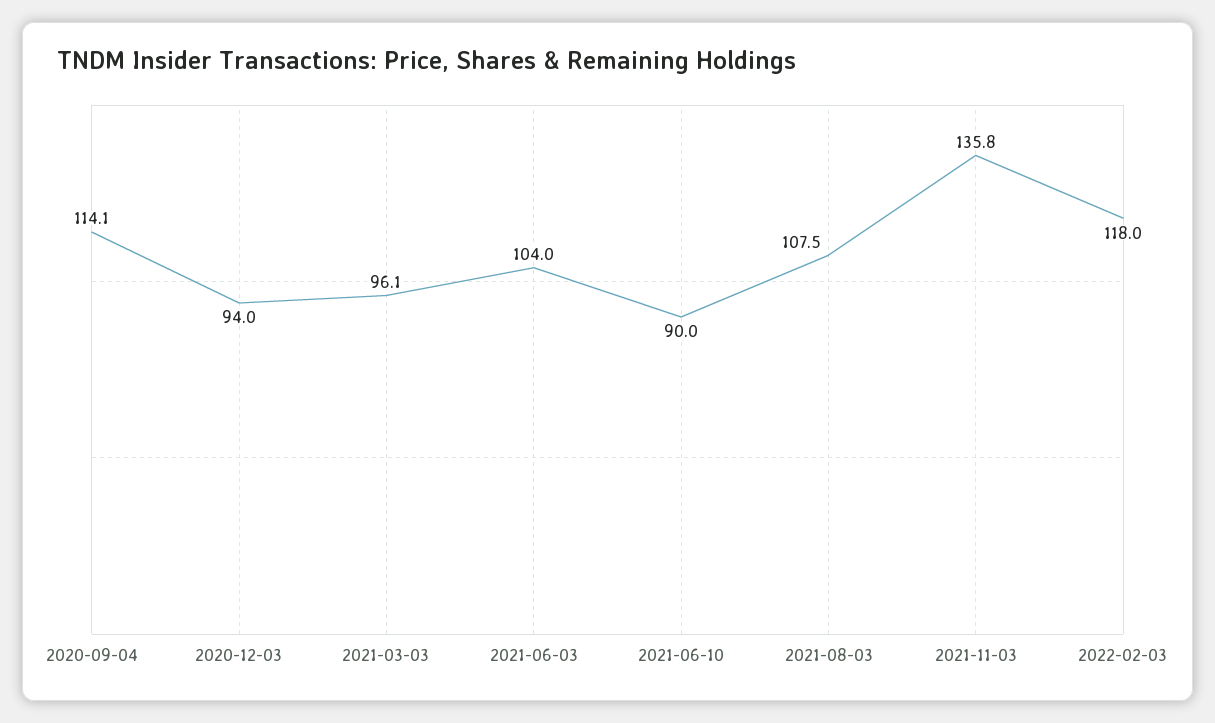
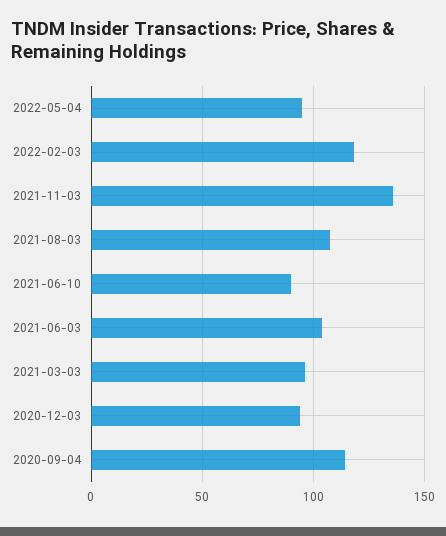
2022-05-04: none -> 95

